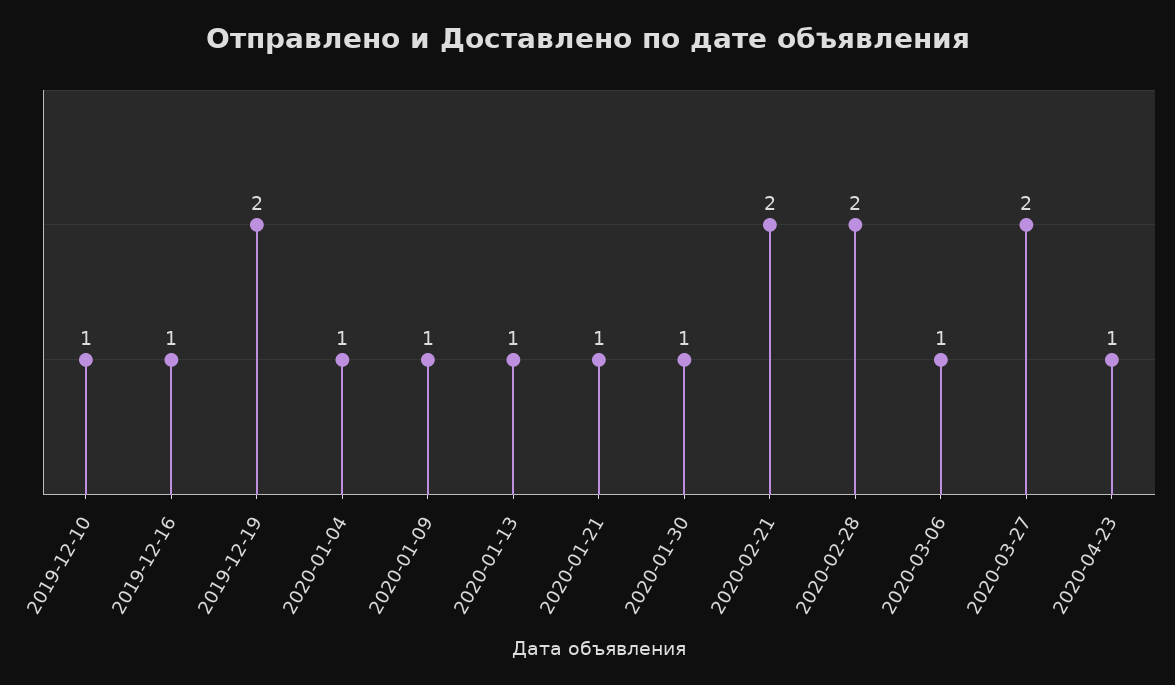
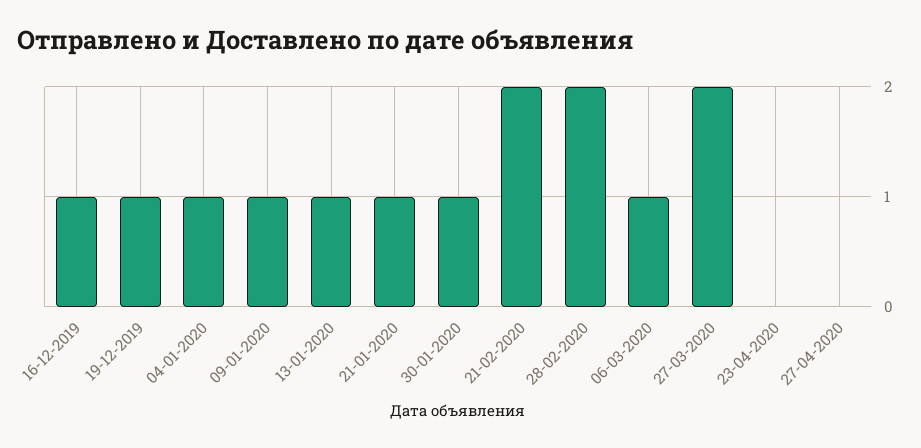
2019-12-10: 1 -> none
2019-12-19: 2 -> 1
2020-04-23: 1 -> 0
27-04-2020: none -> 0

